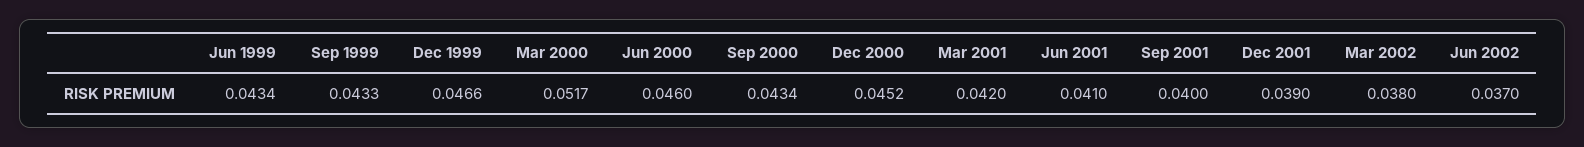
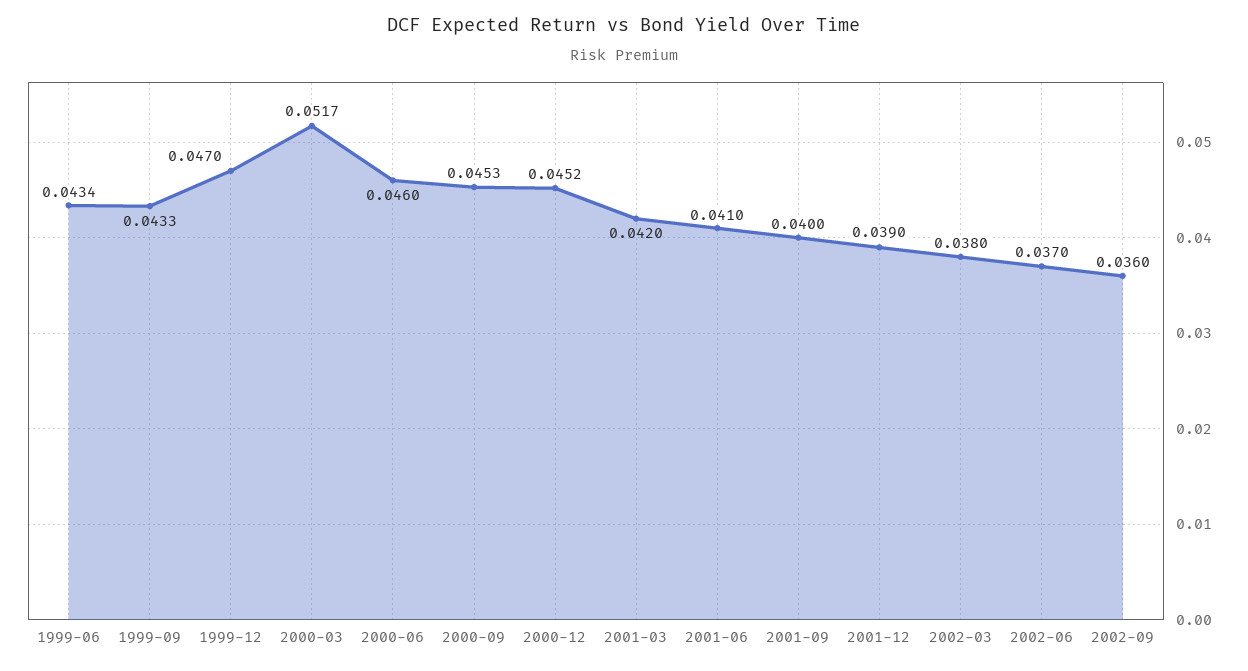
Dec 1999: 0.0466 -> 0.047
Sep 2000: 0.0434 -> 0.0453
2002-09: none -> 0.036

